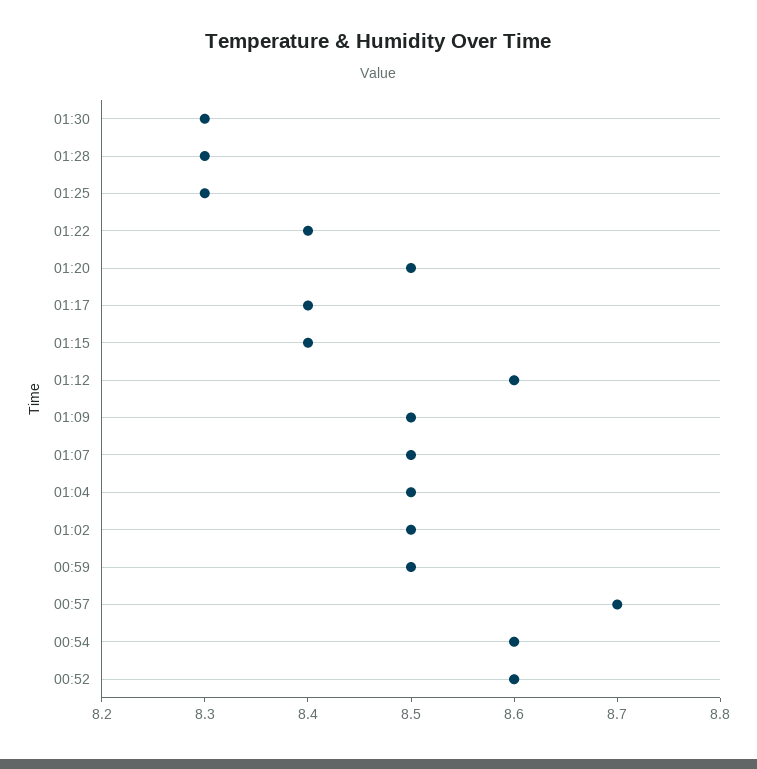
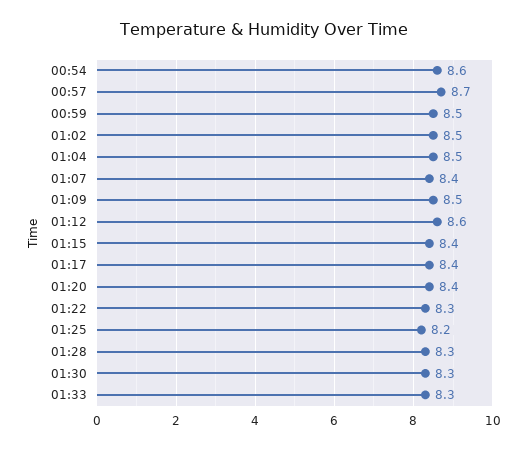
01:25: 8.3 -> 8.2
01:22: 8.4 -> 8.3
01:20: 8.5 -> 8.4
01:07: 8.5 -> 8.4
00:52: 8.6 -> none
01:33: none -> 8.3

